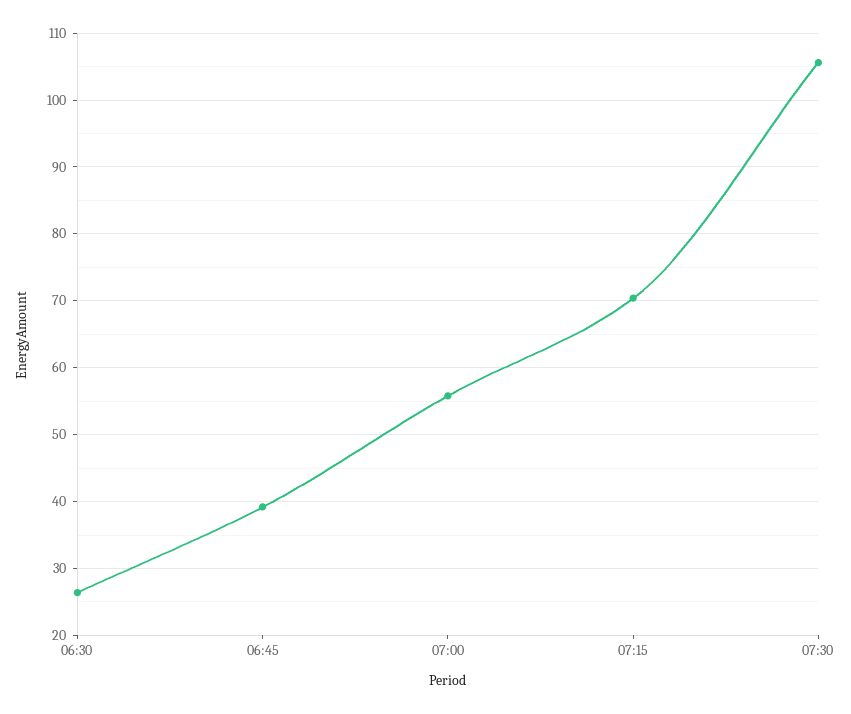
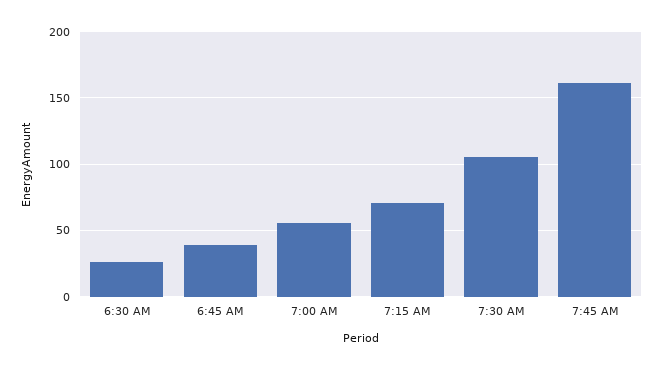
7:45 AM: none -> 160

